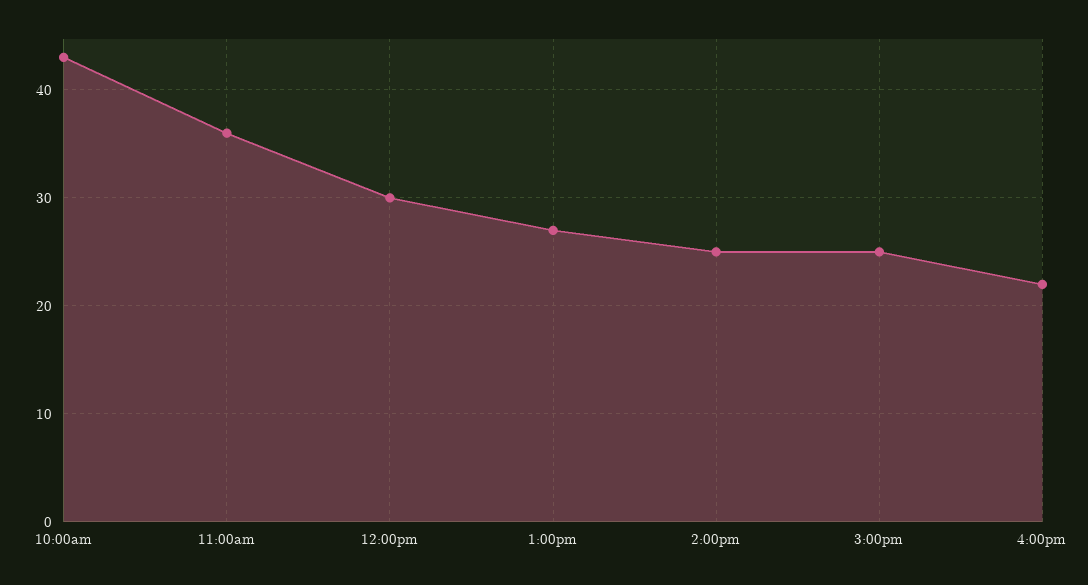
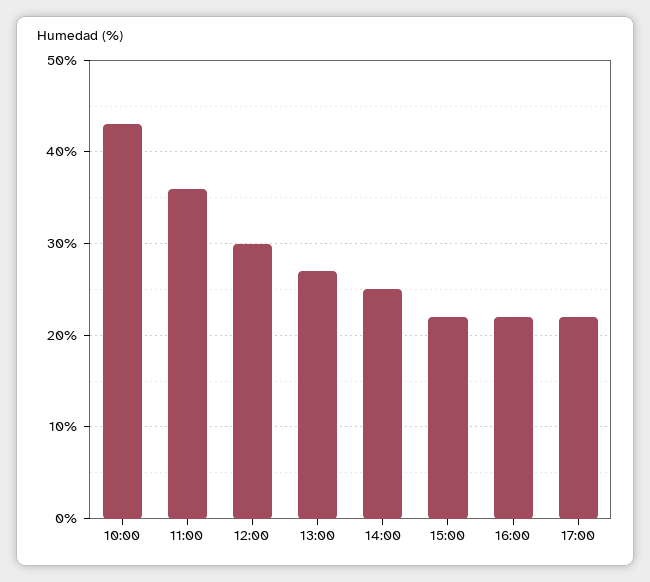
3:00pm: 25 -> 22
17:00: none -> 22

